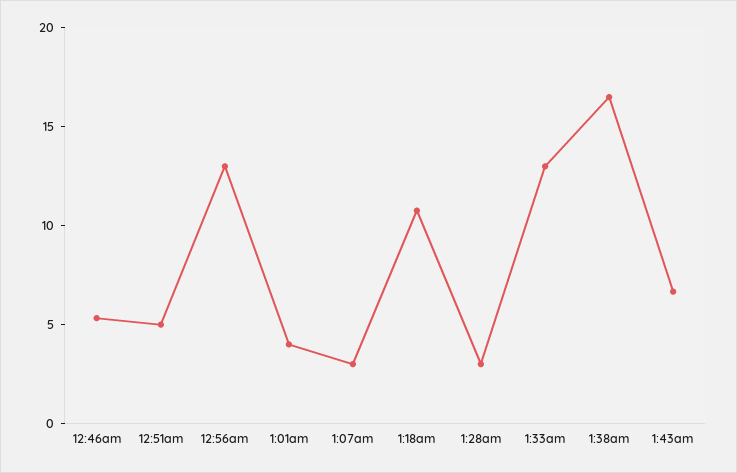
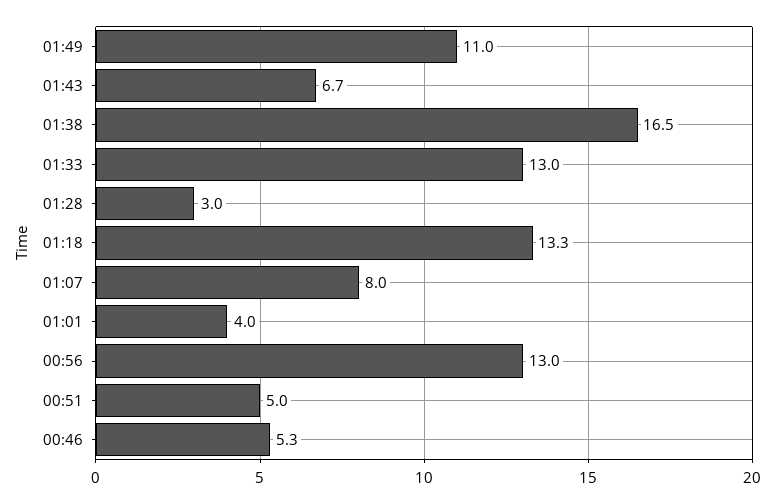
1:07am: 3 -> 8
1:18am: 11 -> 13.3
01:49: none -> 11

